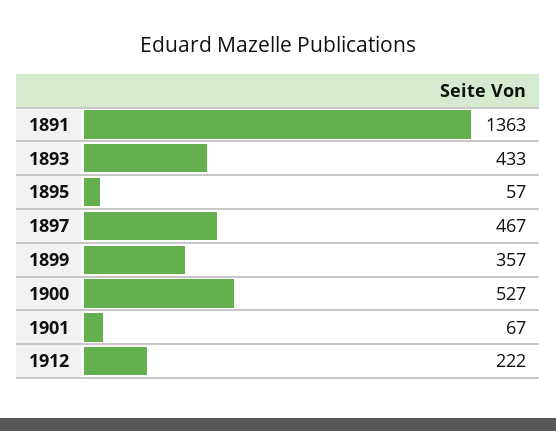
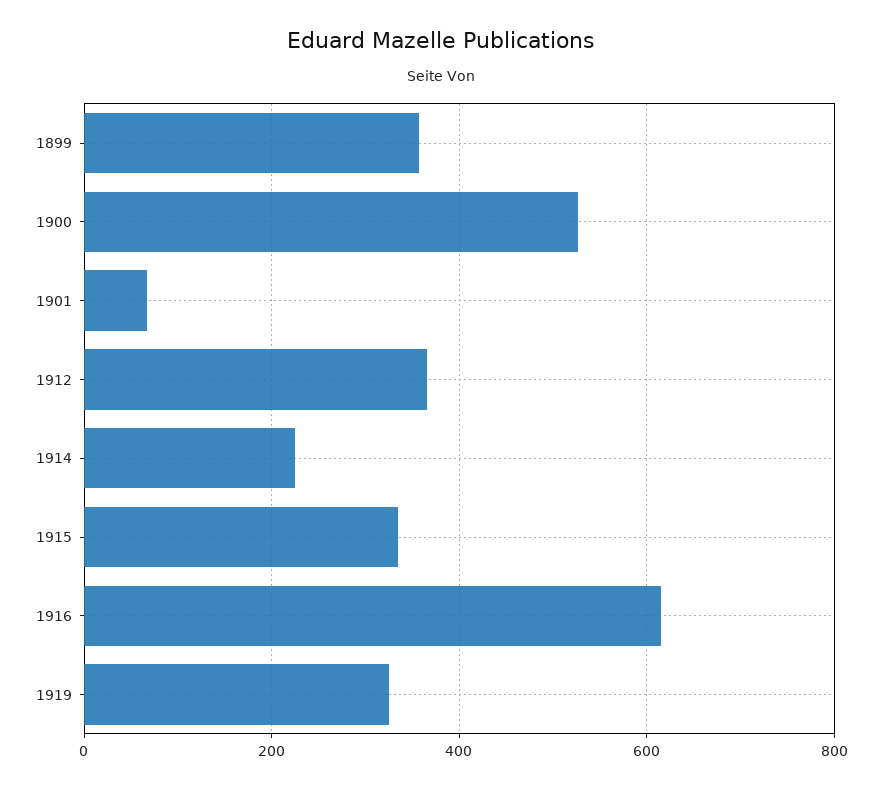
1891: 1363 -> none
1893: 433 -> none
1895: 57 -> none
1897: 467 -> none
1912: 222 -> 360
1914: none -> 220
1915: none -> 340
1916: none -> 620
1919: none -> 320

